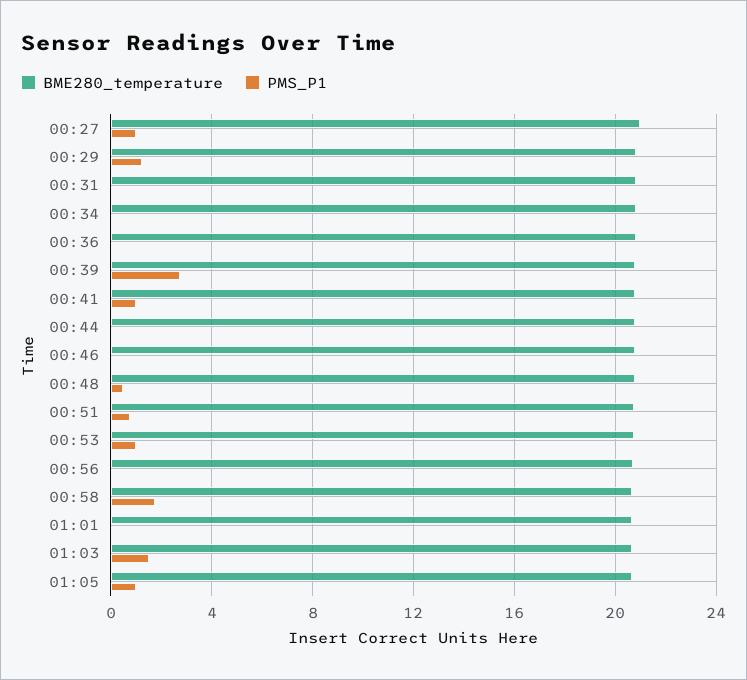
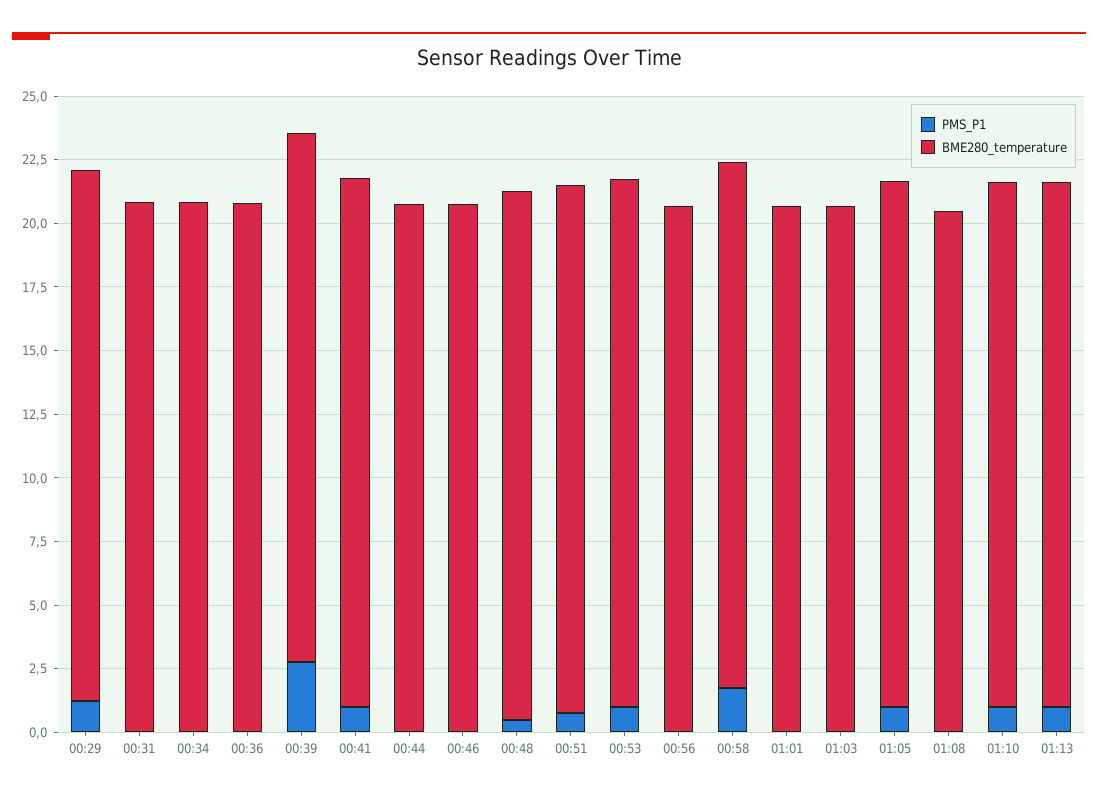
BME280_temperature, 00:27: 21 -> none
PMS_P1, 00:27: 1 -> none
PMS_P1, 01:03: 1.5 -> 0
PMS_P1, 01:08: none -> 0
BME280_temperature, 01:08: none -> 20.5
PMS_P1, 01:10: none -> 1
BME280_temperature, 01:10: none -> 20.5
PMS_P1, 01:13: none -> 1
BME280_temperature, 01:13: none -> 20.5

